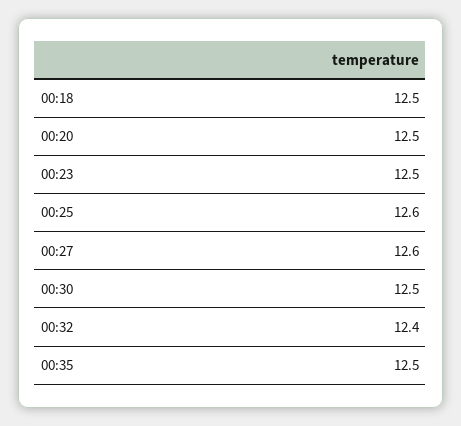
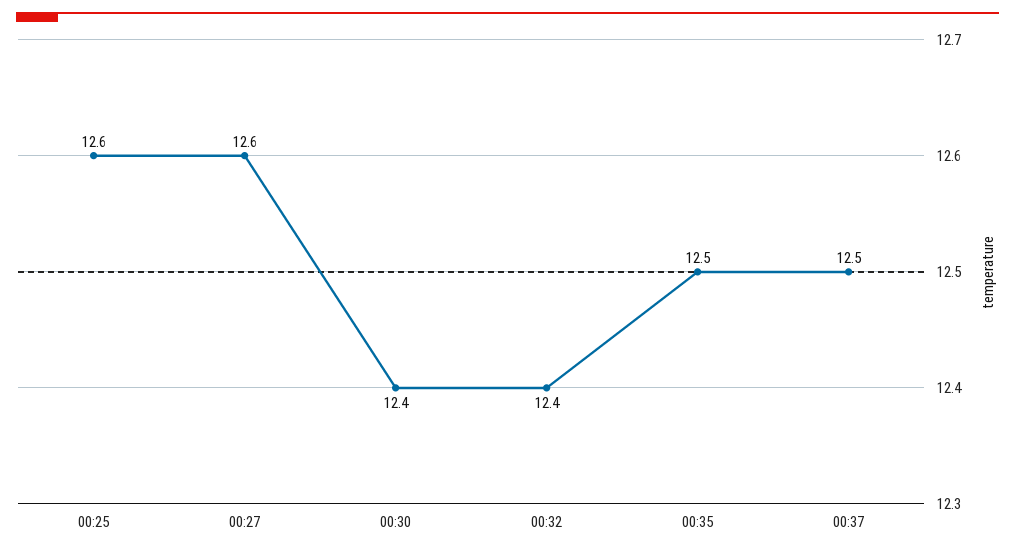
00:18: 12.5 -> none
00:20: 12.5 -> none
00:23: 12.5 -> none
00:30: 12.5 -> 12.4
00:37: none -> 12.5

